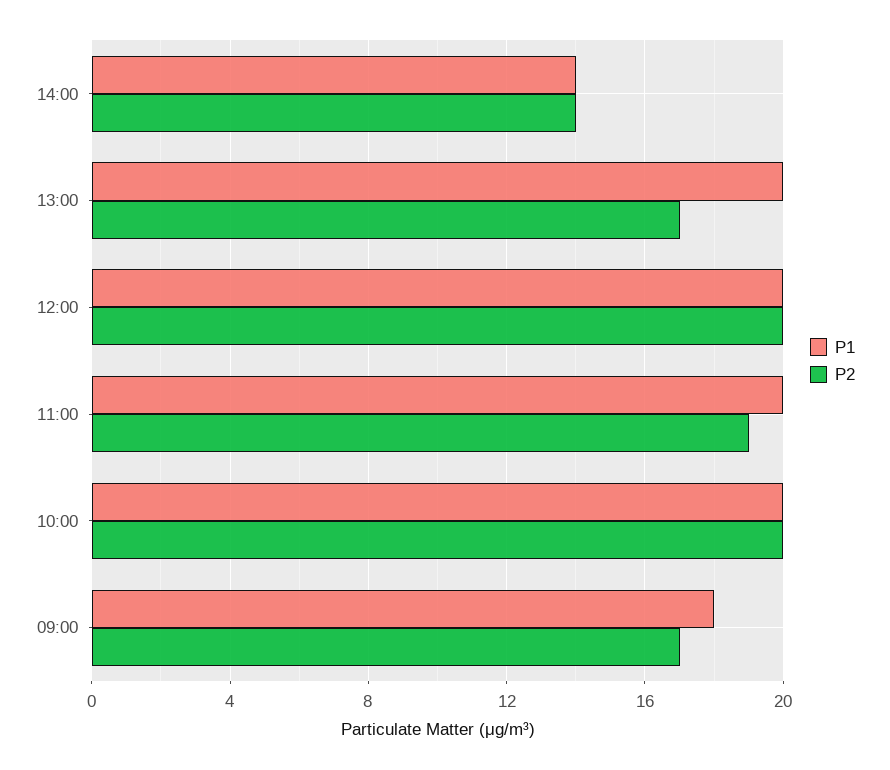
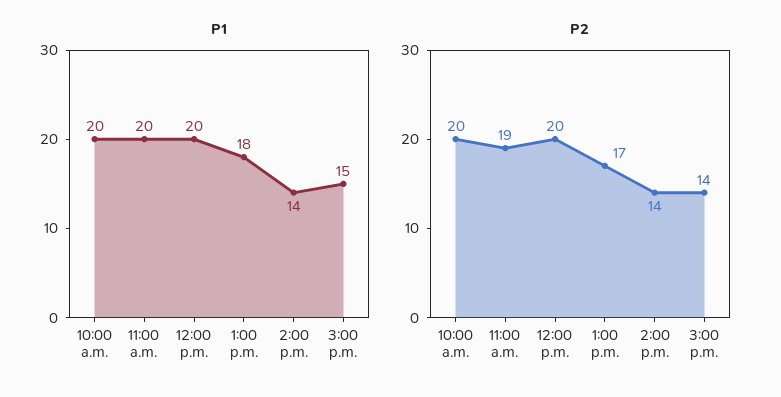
P1, 13:00: 20 -> 18
P1, 09:00: 18 -> none
P2, 09:00: 17 -> none
P1, 3:00 p.m.: none -> 15
P2, 3:00 p.m.: none -> 14

